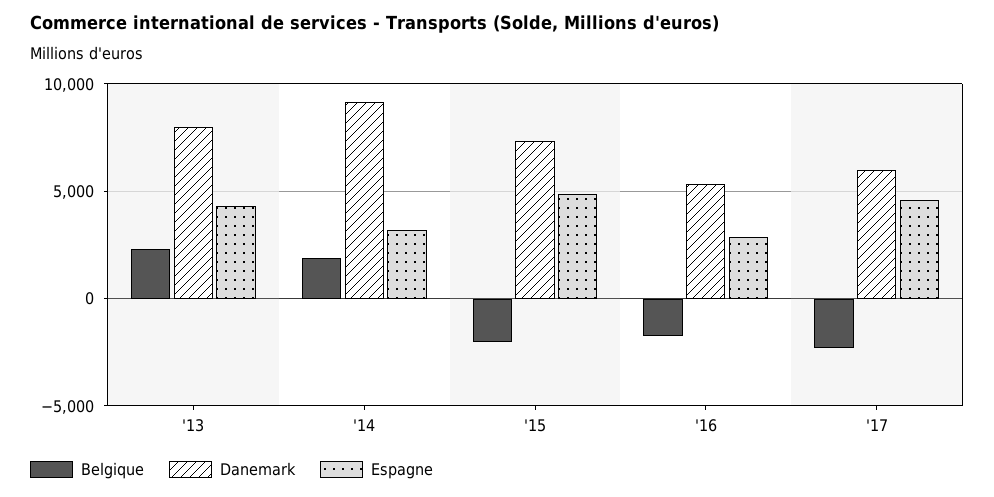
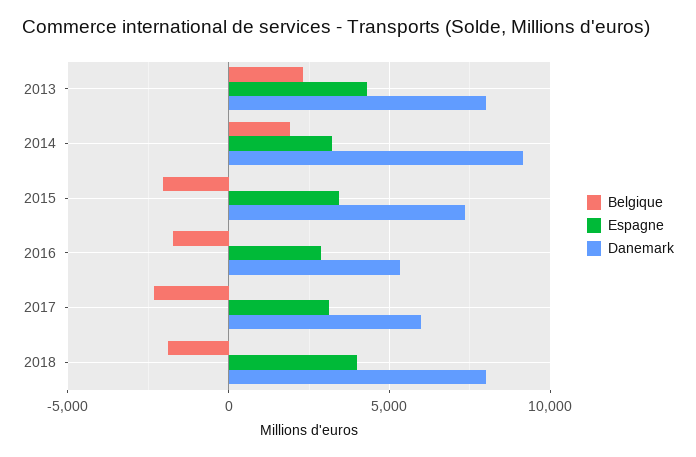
Espagne, '15: 5000 -> 3500
Espagne, '17: 4500 -> 3000
Belgique, 2018: none -> -2000
Espagne, 2018: none -> 4000
Danemark, 2018: none -> 8000

